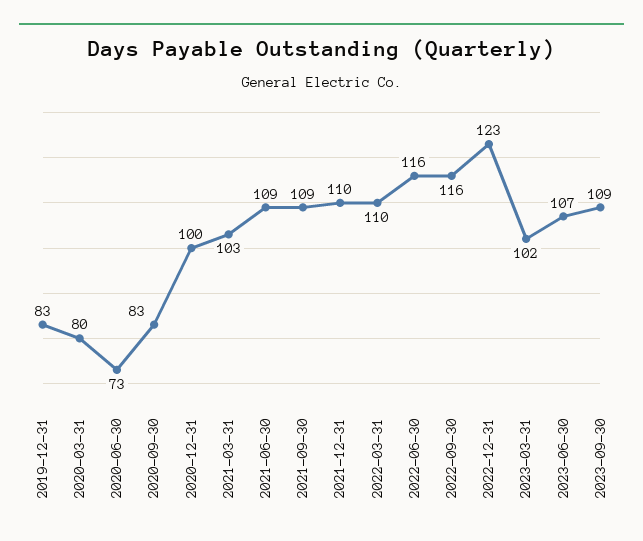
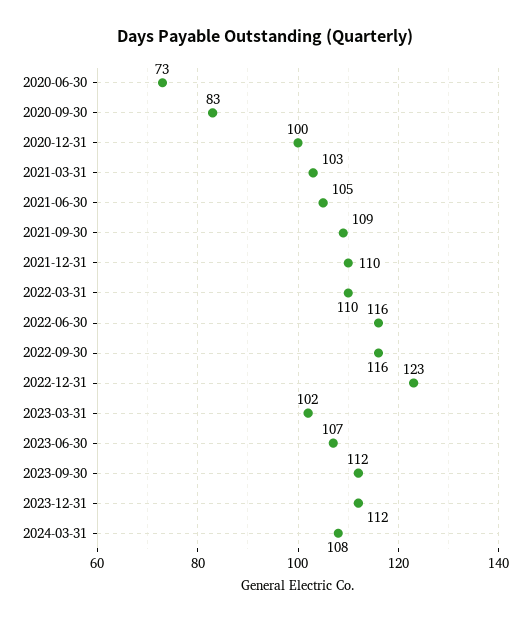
2019-12-31: 83 -> none
2020-03-31: 80 -> none
2021-06-30: 109 -> 105
2023-09-30: 109 -> 112
2023-12-31: none -> 112
2024-03-31: none -> 108

